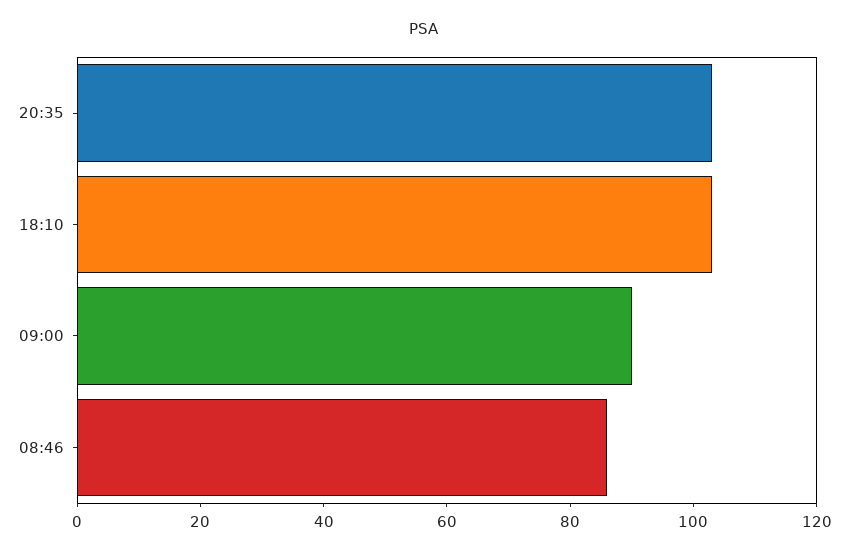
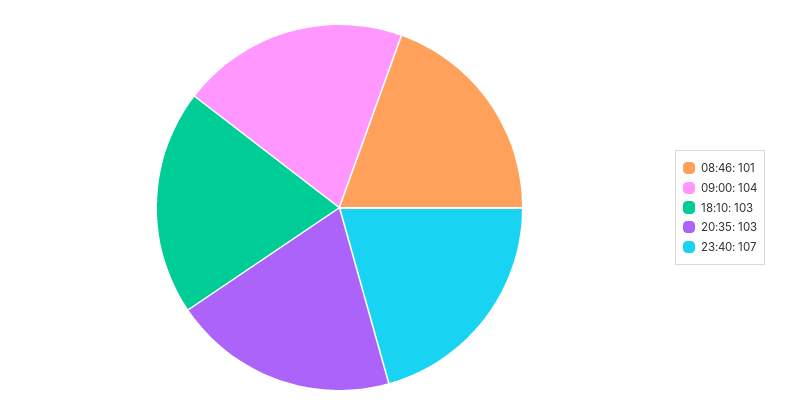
09:00: 90 -> 104
08:46: 85 -> 101
23:40: none -> 107

